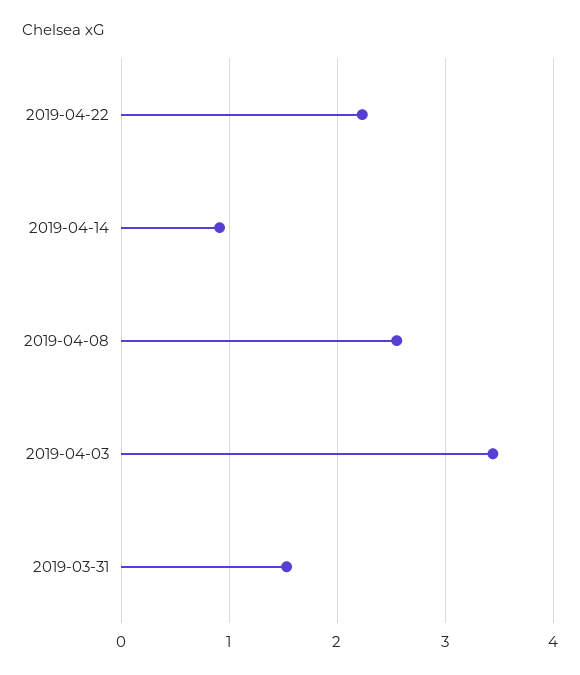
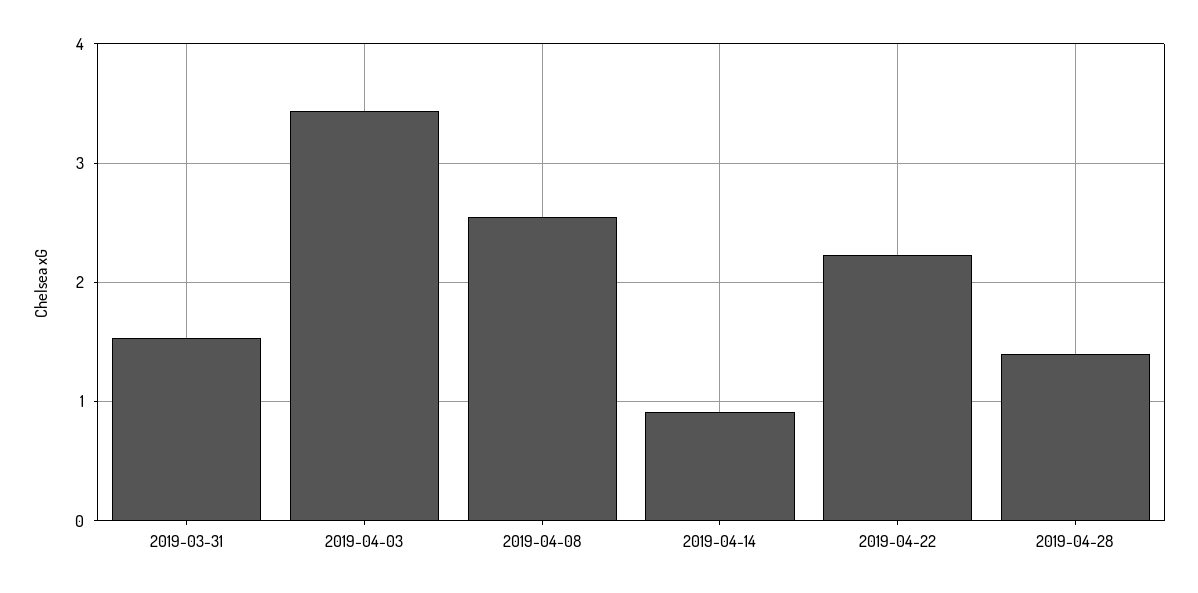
2019-04-28: none -> 1.4

